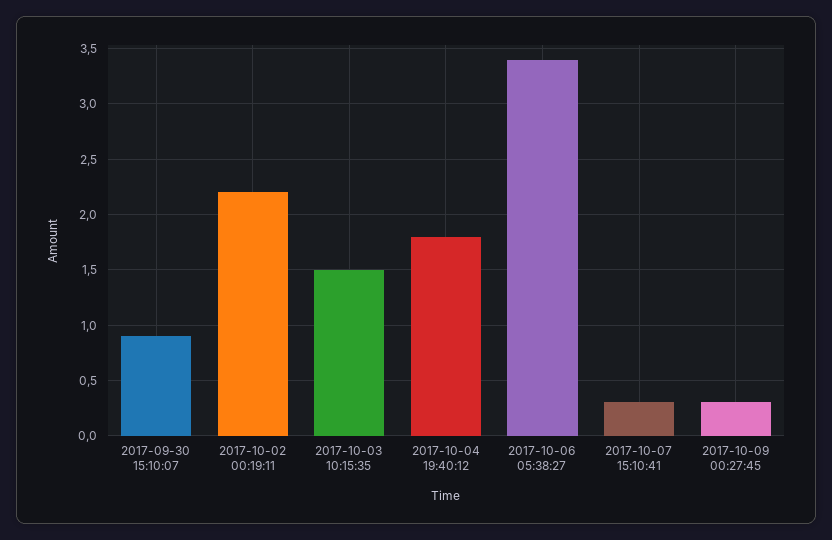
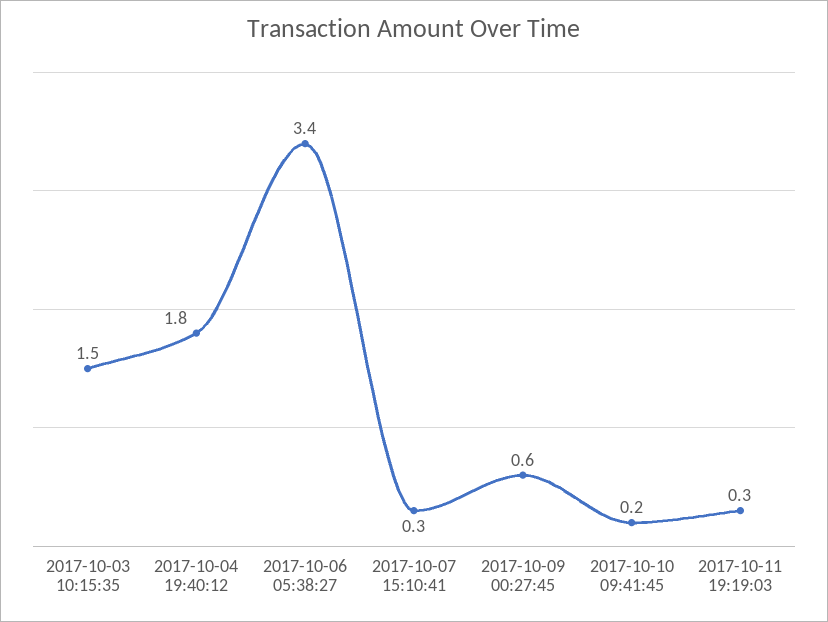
2017-09-30 15:10:07: 0.9 -> none
2017-10-02 00:19:11: 2.2 -> none
2017-10-09 00:27:45: 0.3 -> 0.6
2017-10-10 09:41:45: none -> 0.2
2017-10-11 19:19:03: none -> 0.3

